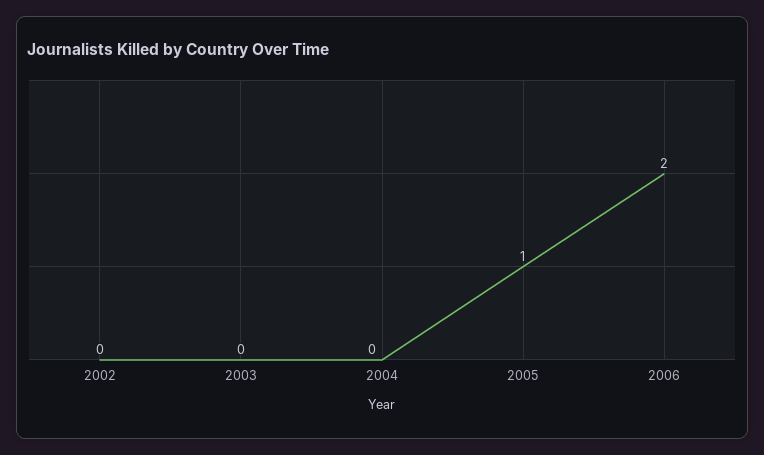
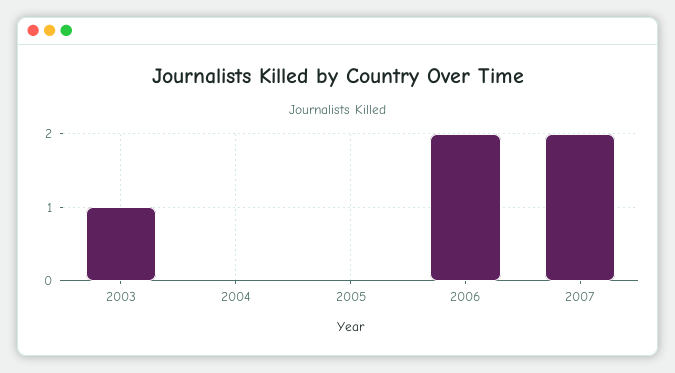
2002: 0 -> none
2003: 0 -> 1
2005: 1 -> 0
2007: none -> 2

